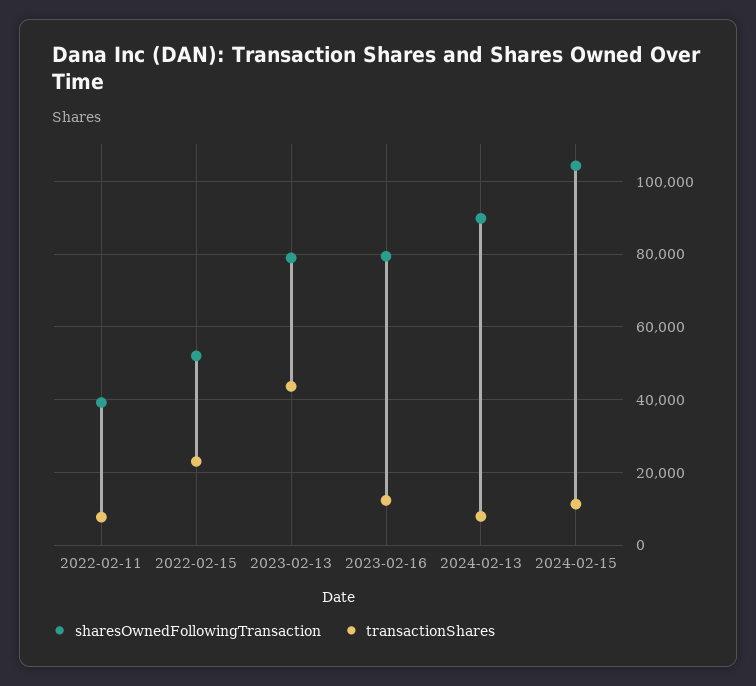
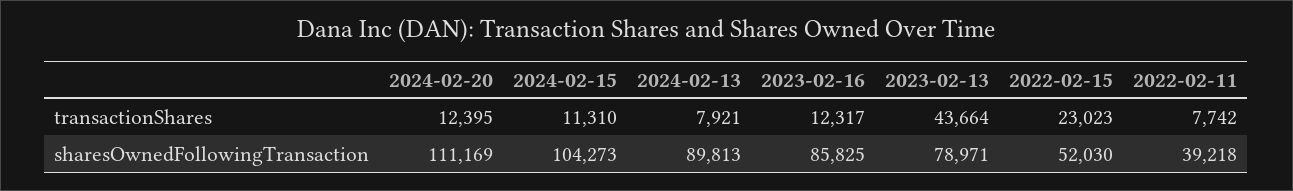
sharesOwnedFollowingTransaction, 2023-02-16: 80000 -> 85825
transactionShares, 2024-02-20: none -> 12395
sharesOwnedFollowingTransaction, 2024-02-20: none -> 111169

